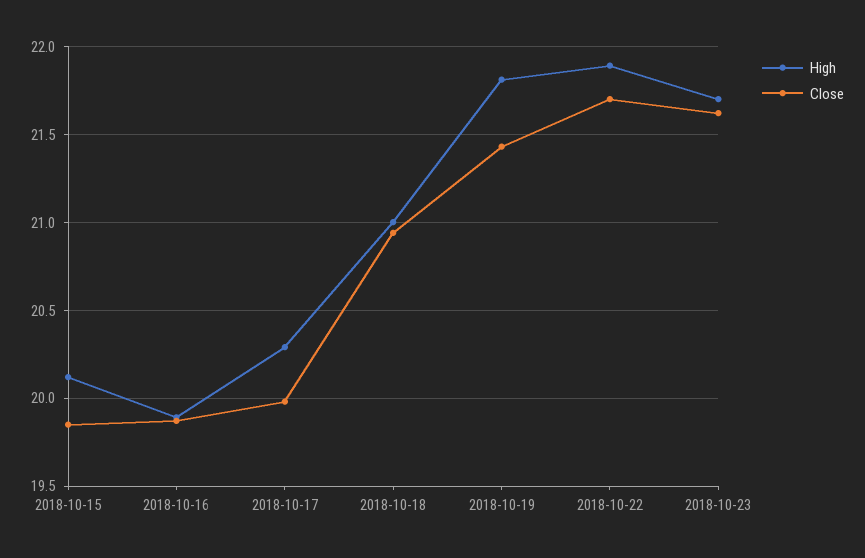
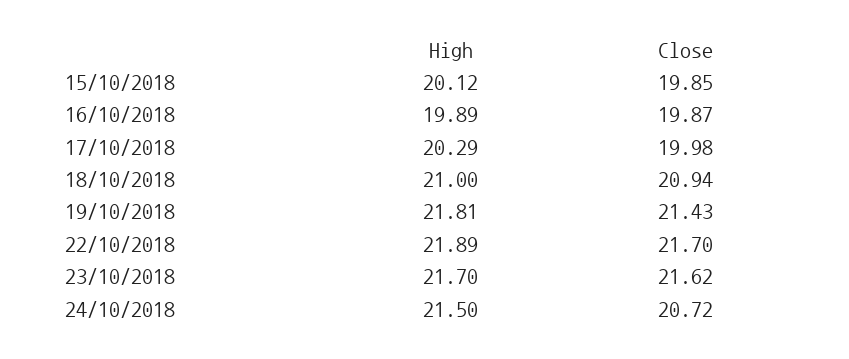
High, 24/10/2018: none -> 21.5
Close, 24/10/2018: none -> 20.72

